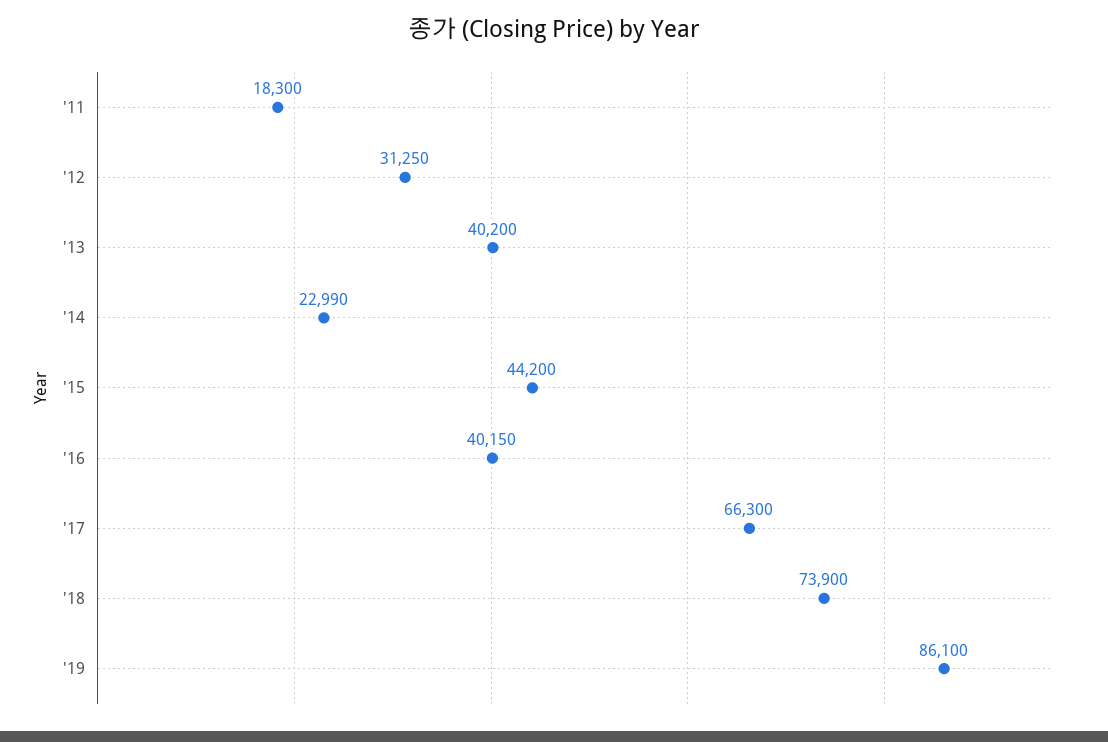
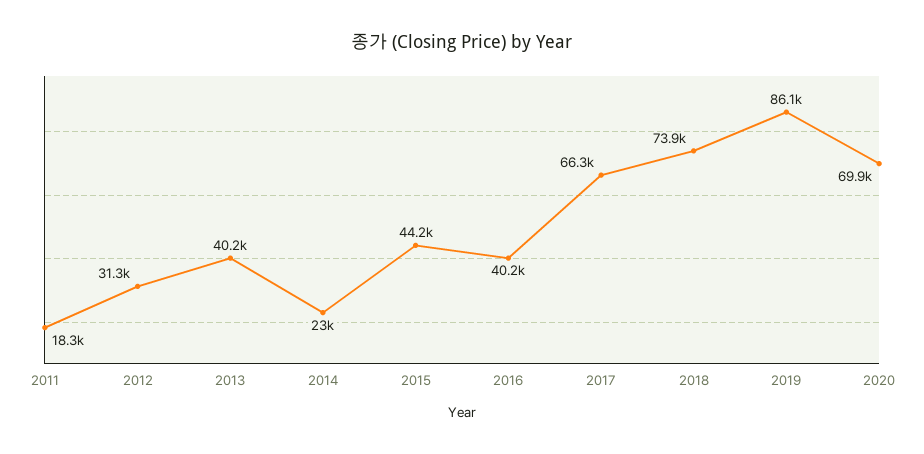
2020: none -> 69900

